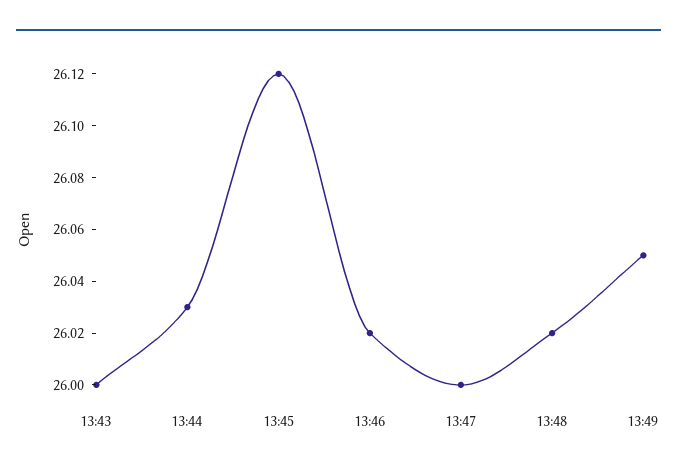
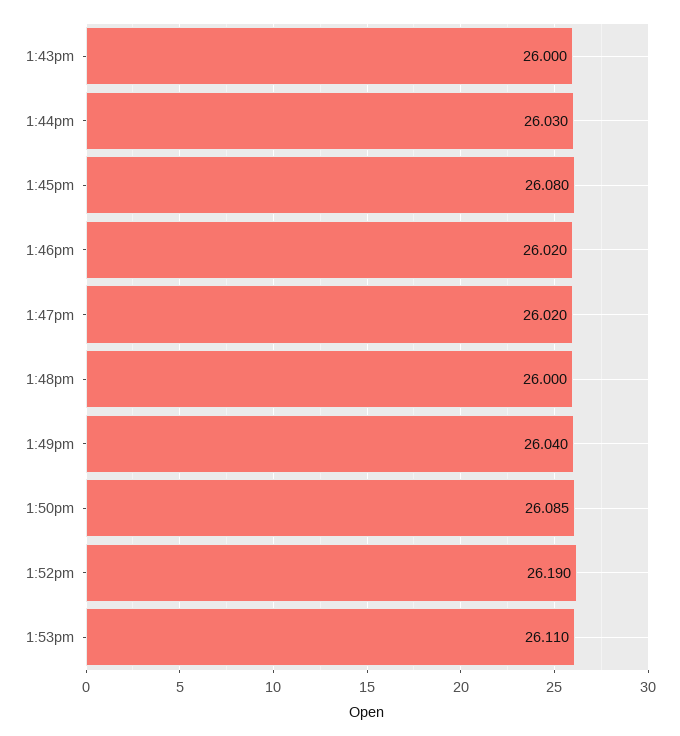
13:45: 26.12 -> 26.08
13:47: 26 -> 26.02
13:48: 26.02 -> 26
13:49: 26.05 -> 26.04
1:50pm: none -> 26.085
1:52pm: none -> 26.19
1:53pm: none -> 26.11

